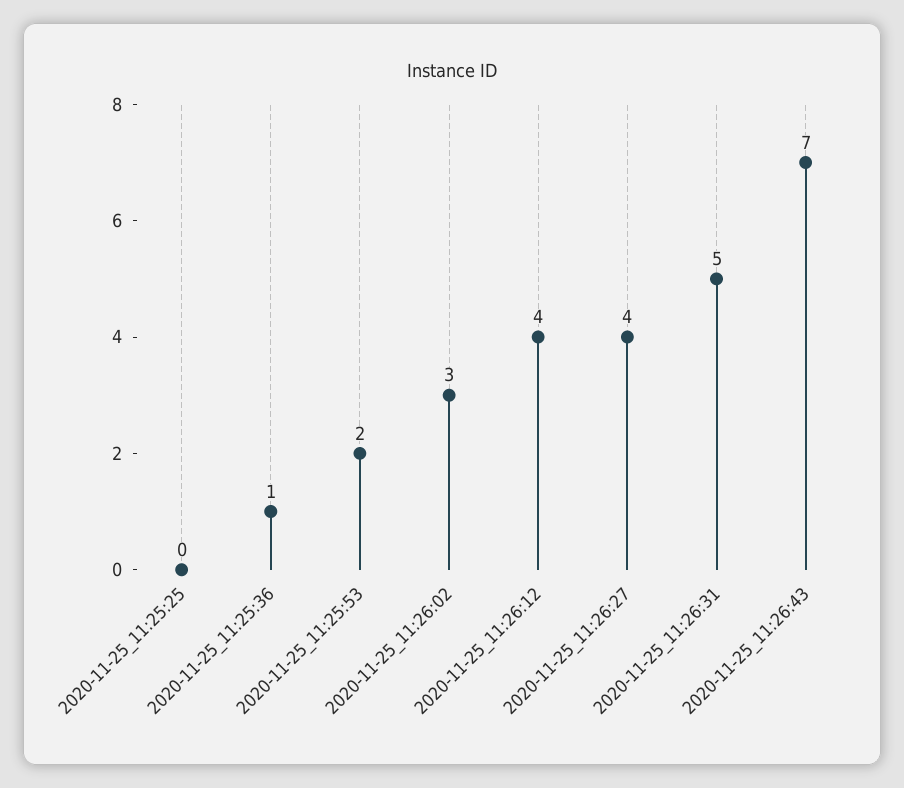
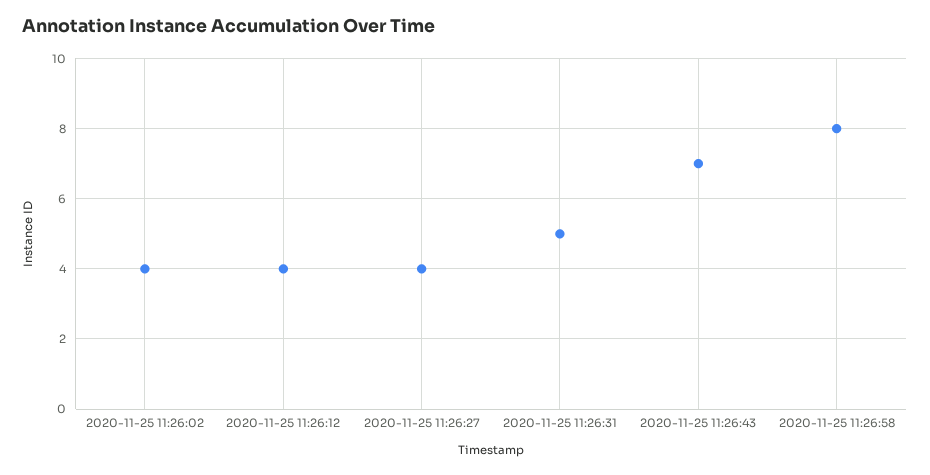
2020-11-25_11:25:25: 0 -> none
2020-11-25_11:25:36: 1 -> none
2020-11-25_11:25:53: 2 -> none
2020-11-25_11:26:02: 3 -> 4
2020-11-25 11:26:58: none -> 8

